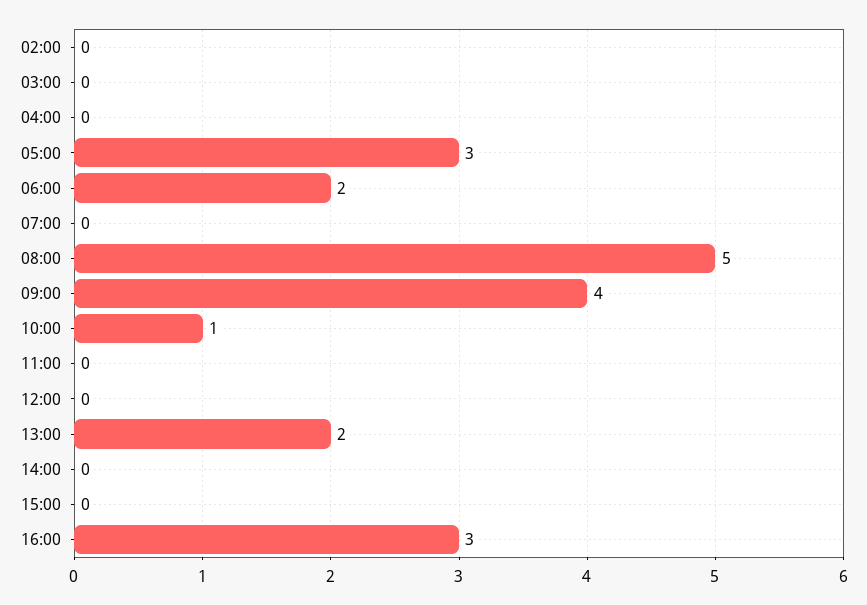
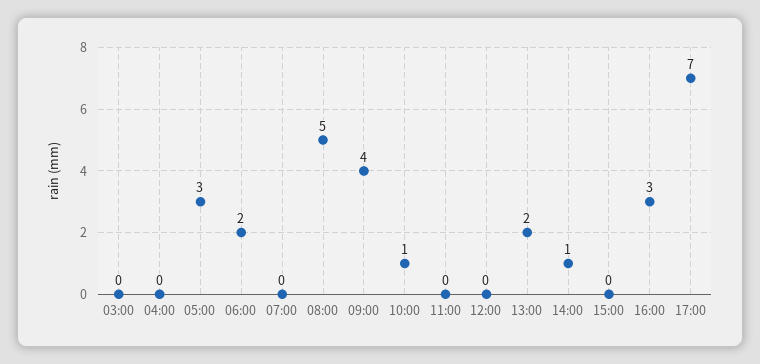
02:00: 0 -> none
14:00: 0 -> 1
17:00: none -> 7

